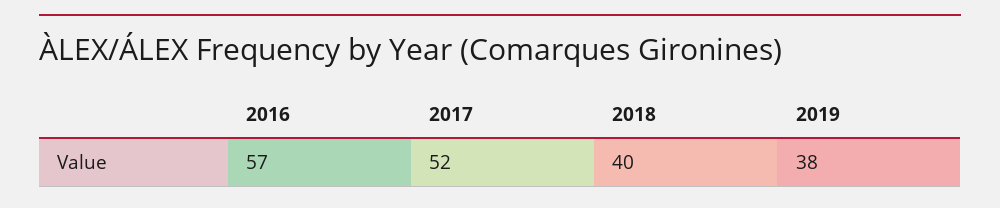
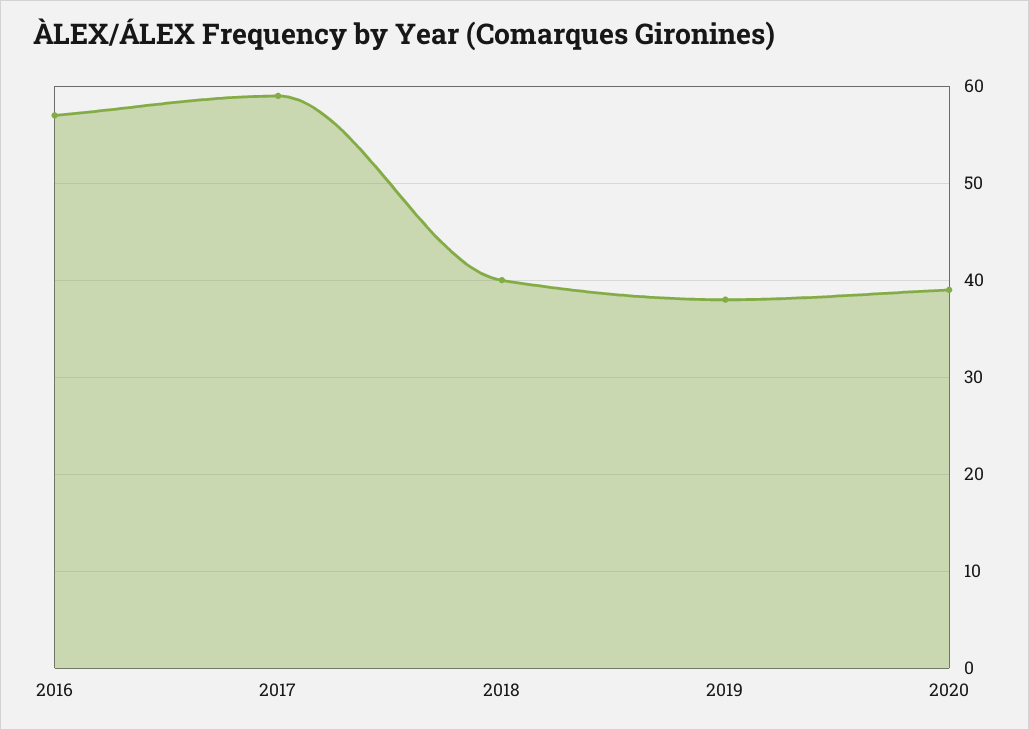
2017: 52 -> 59
2020: none -> 39

